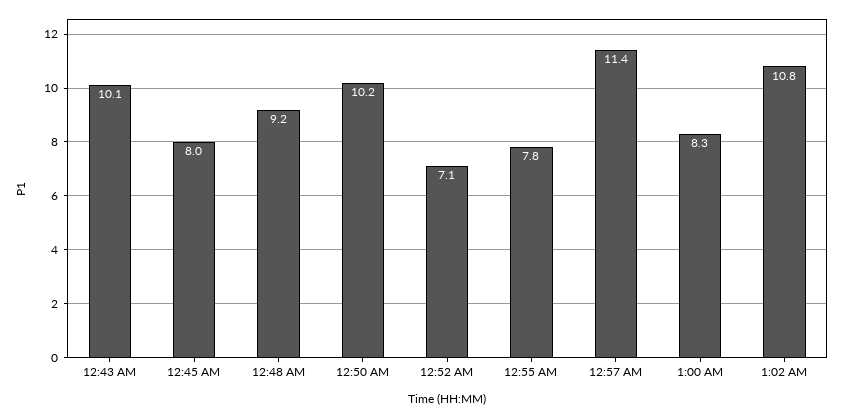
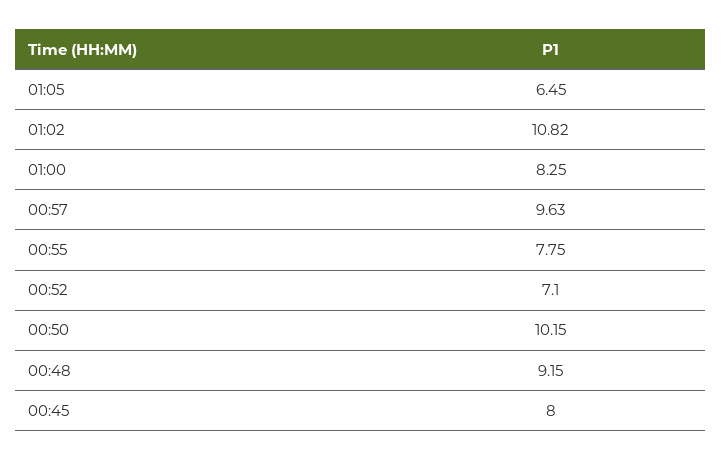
12:43 AM: 10.1 -> none
12:57 AM: 11.4 -> 9.63
01:05: none -> 6.45

